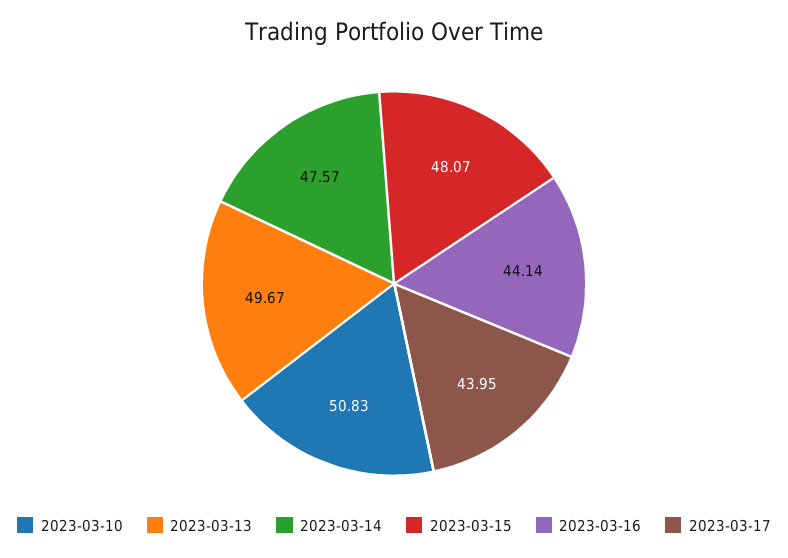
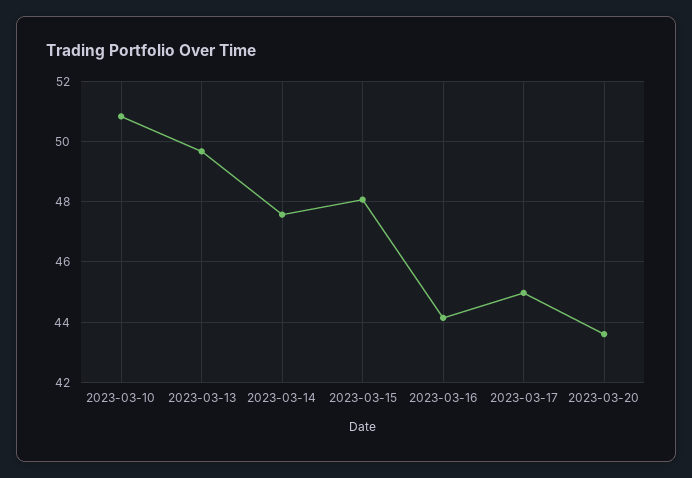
2023-03-17: 43.95 -> 45
2023-03-20: none -> 43.6

